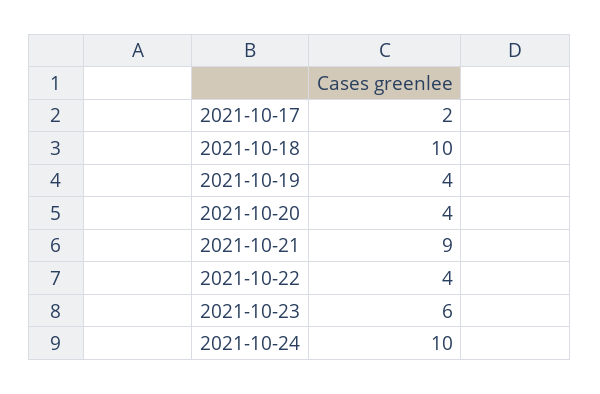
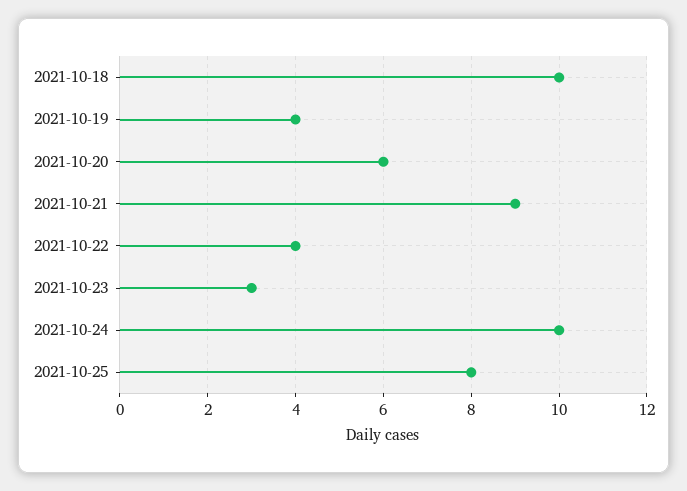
2021-10-17: 2 -> none
2021-10-20: 4 -> 6
2021-10-23: 6 -> 3
2021-10-25: none -> 8

